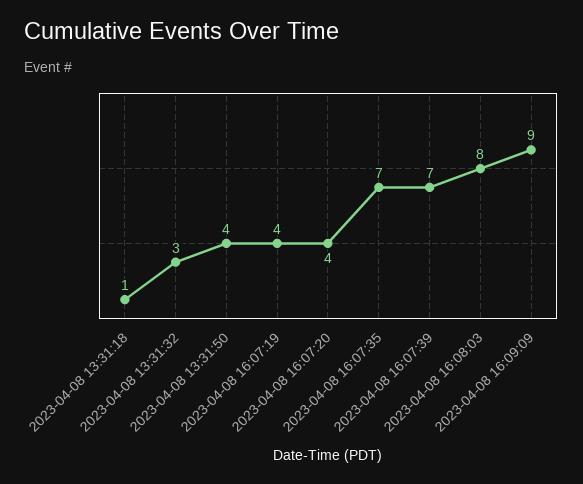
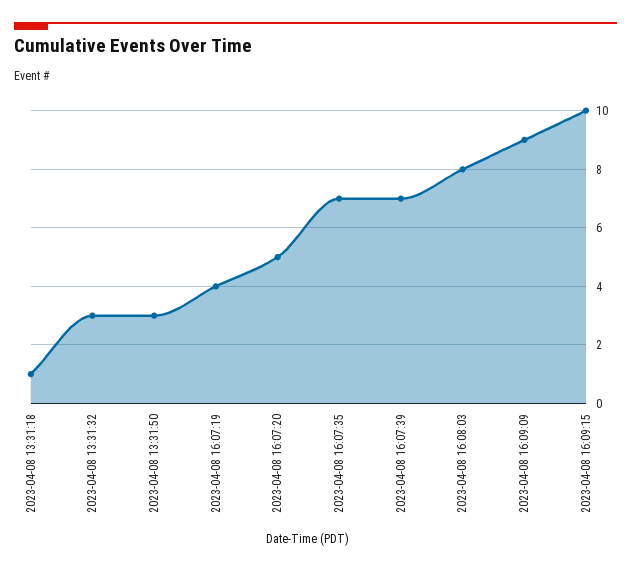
2023-04-08 13:31:50: 4 -> 3
2023-04-08 16:07:20: 4 -> 5
2023-04-08 16:09:15: none -> 10

